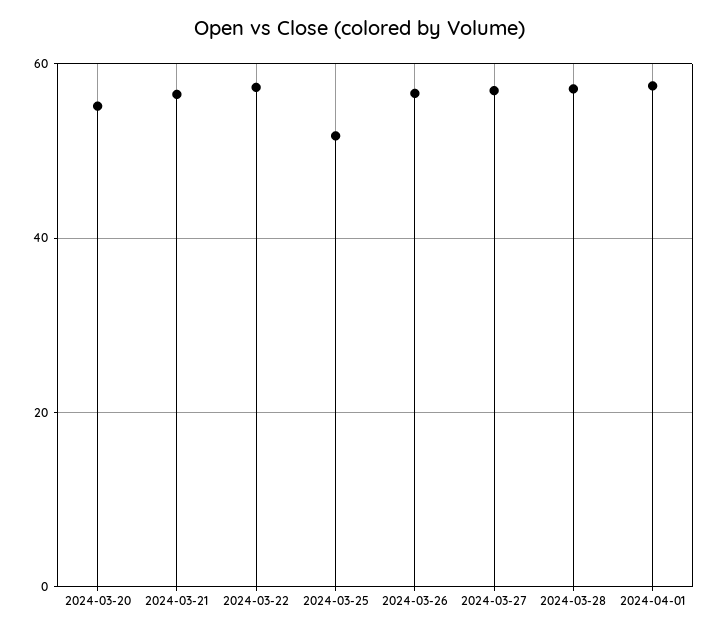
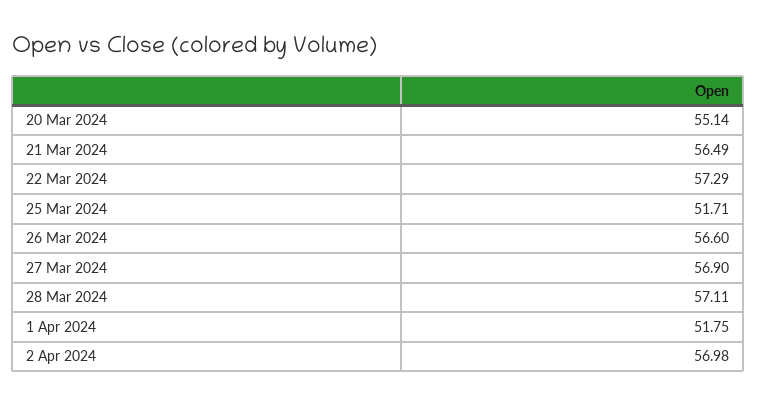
2024-04-01: 58 -> 51.75
2 Apr 2024: none -> 56.98

